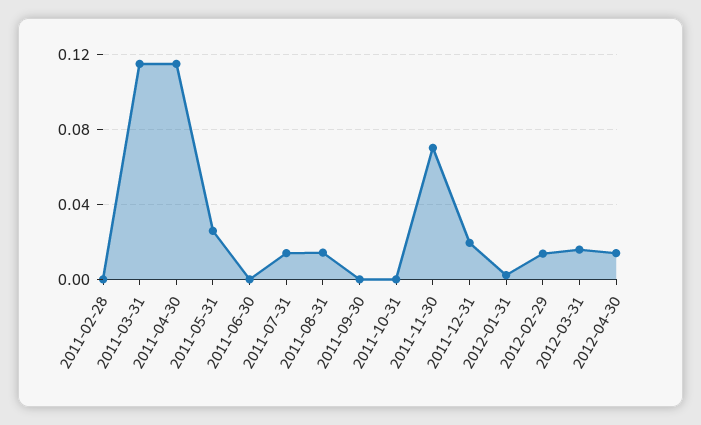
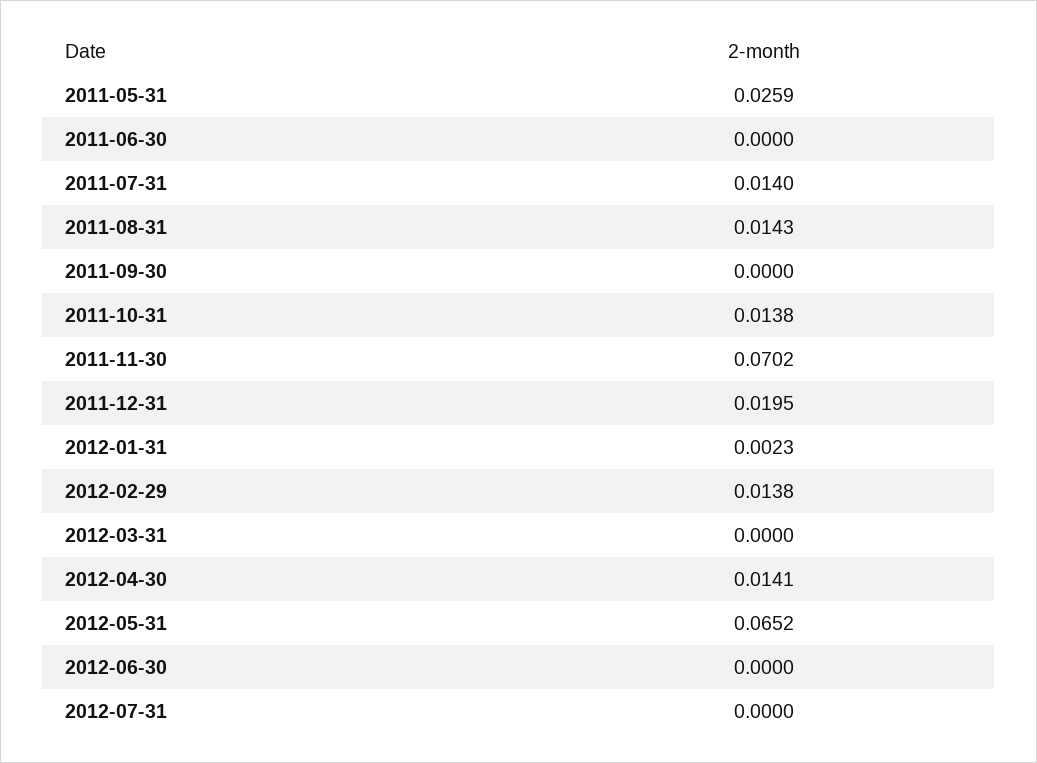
2011-02-28: 0 -> none
2011-03-31: 0.115 -> none
2011-04-30: 0.115 -> none
2011-10-31: 0 -> 0.0138
2012-03-31: 0.015 -> 0
2012-05-31: none -> 0.0652
2012-06-30: none -> 0
2012-07-31: none -> 0

